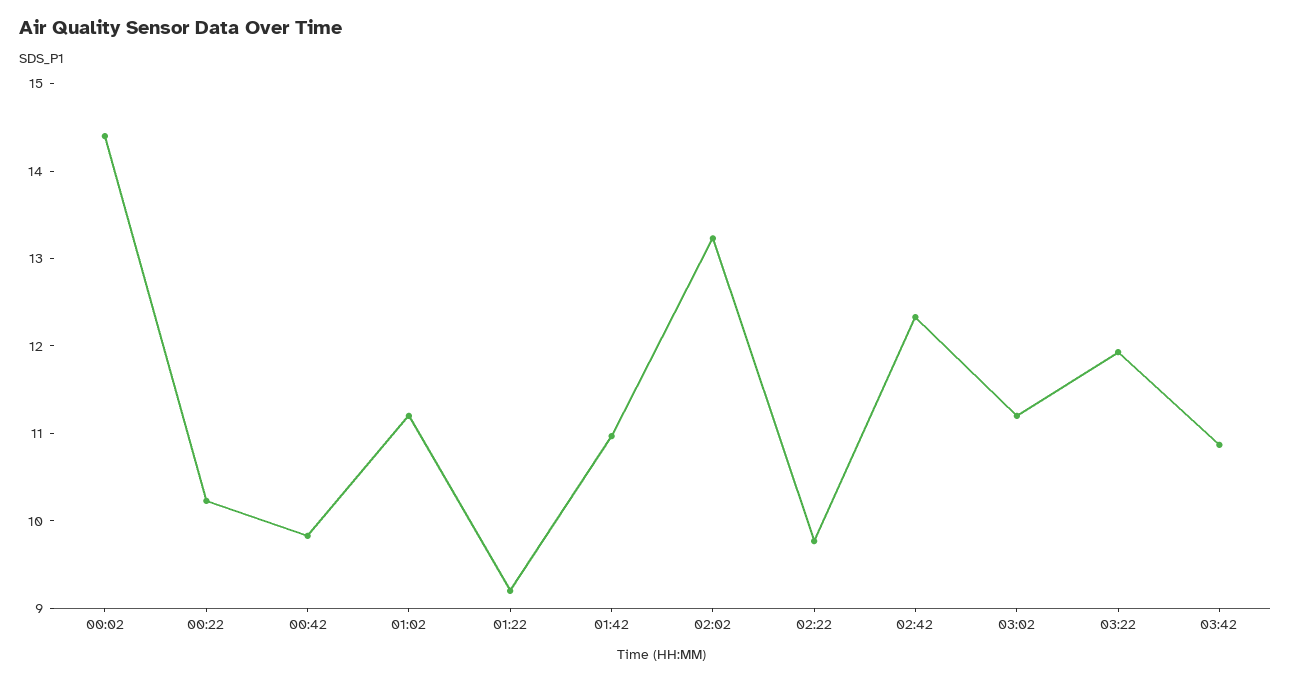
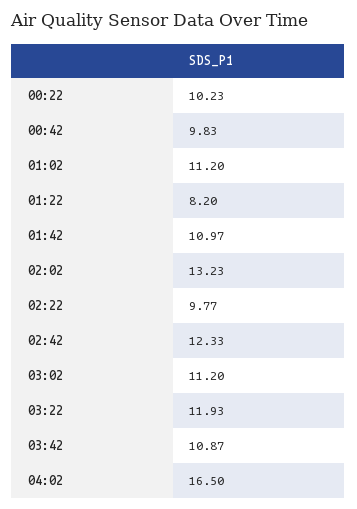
00:02: 14.4 -> none
01:22: 9.2 -> 8.2
04:02: none -> 16.5

